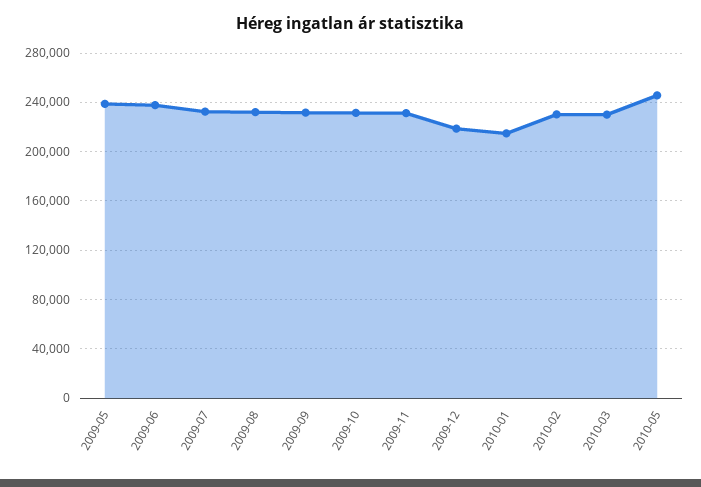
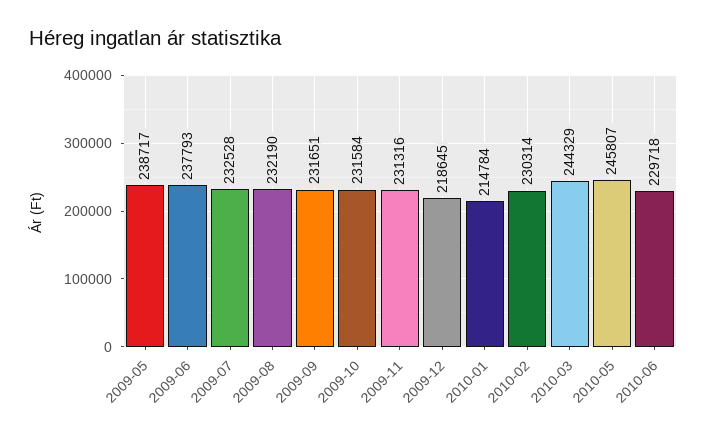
2010-03: 230000 -> 244329
2010-06: none -> 229718

